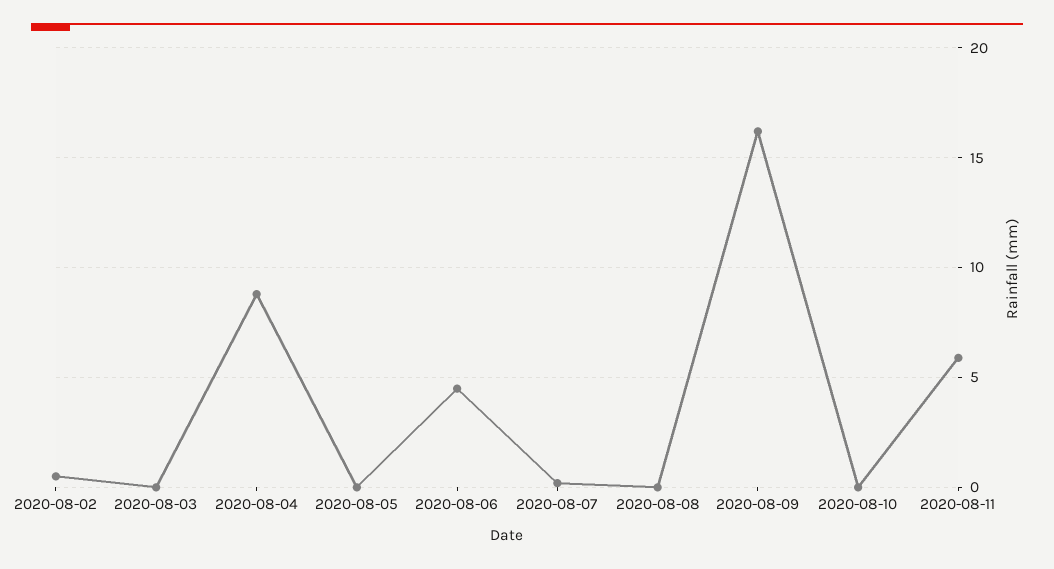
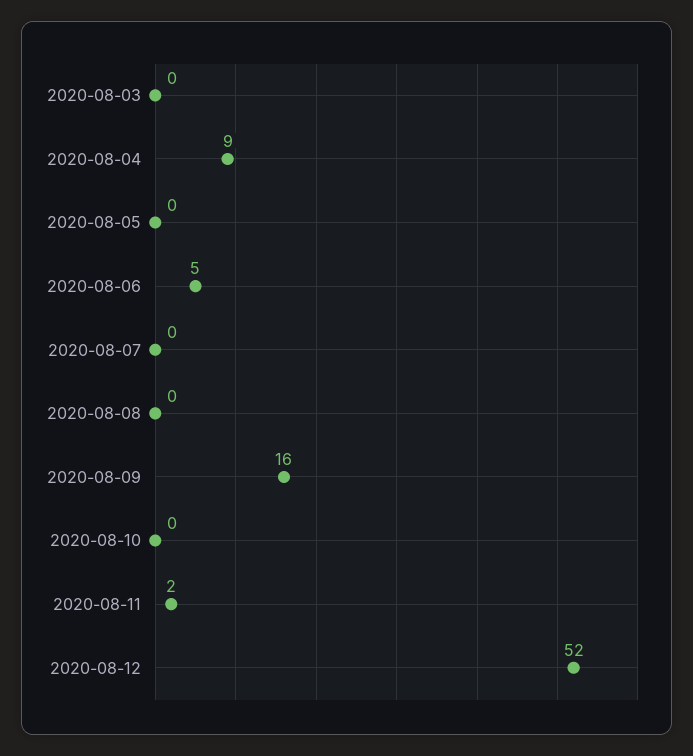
2020-08-02: 0.5 -> none
2020-08-11: 6 -> 2
2020-08-12: none -> 52

